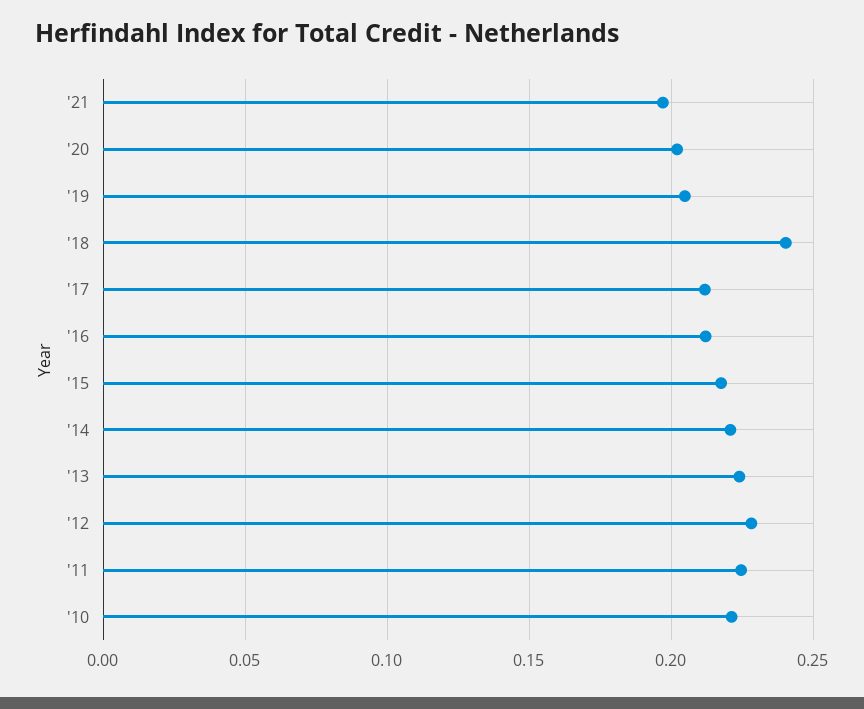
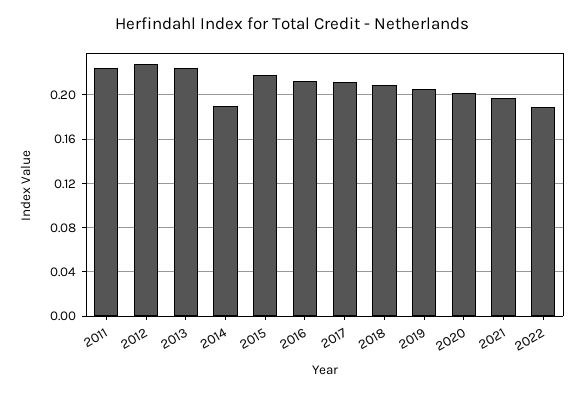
'18: 0.24 -> 0.21
'14: 0.22 -> 0.19
'10: 0.22 -> none
2022: none -> 0.19

